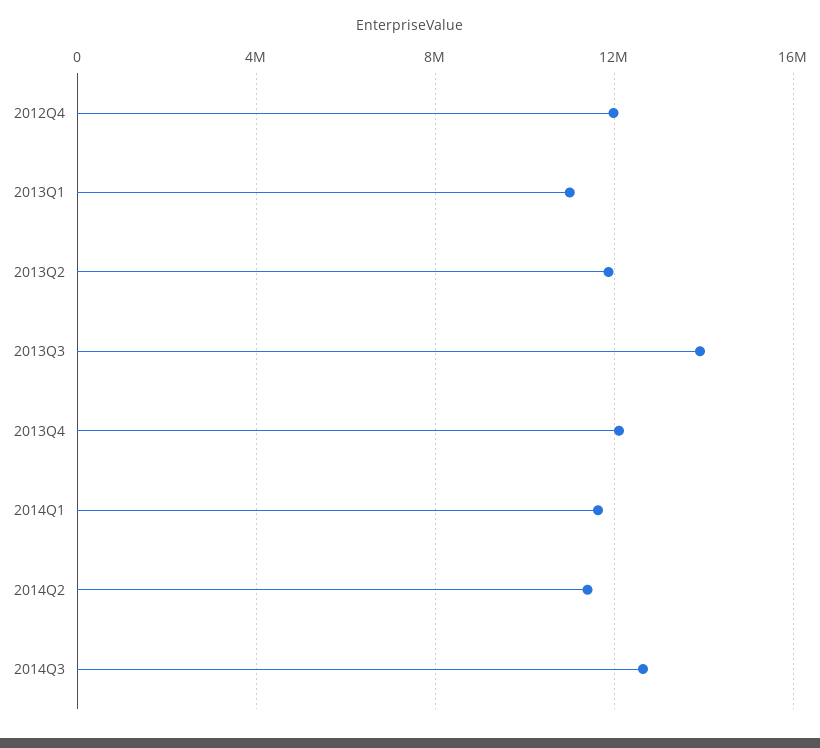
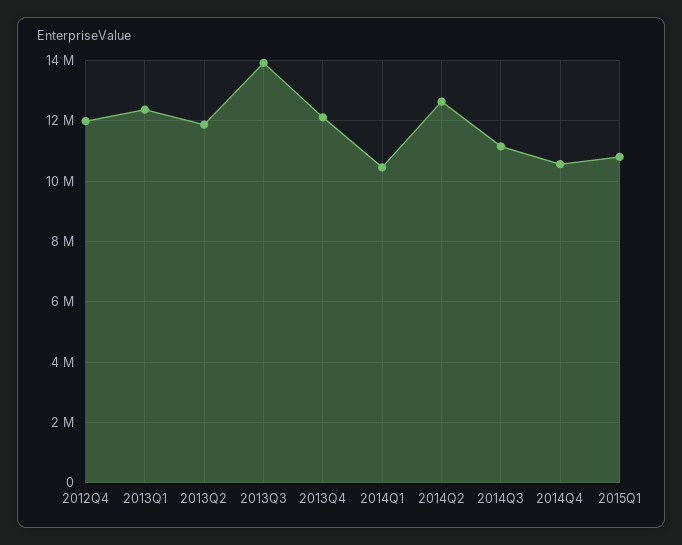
2013Q1: 11000000 -> 12400000
2014Q1: 11500000 -> 10400000
2014Q2: 11500000 -> 12600000
2014Q3: 12500000 -> 11200000
2014Q4: none -> 10600000
2015Q1: none -> 10800000

